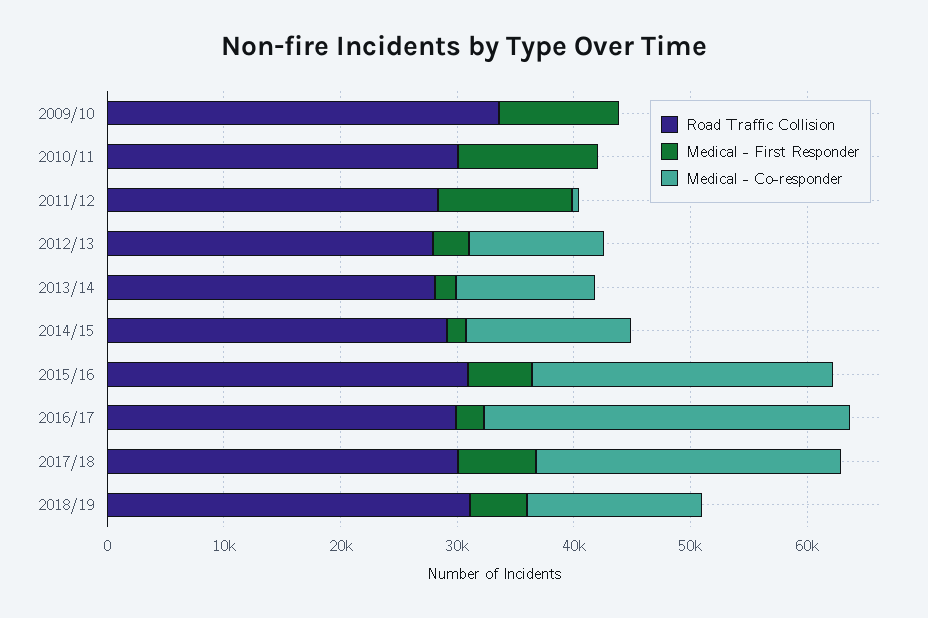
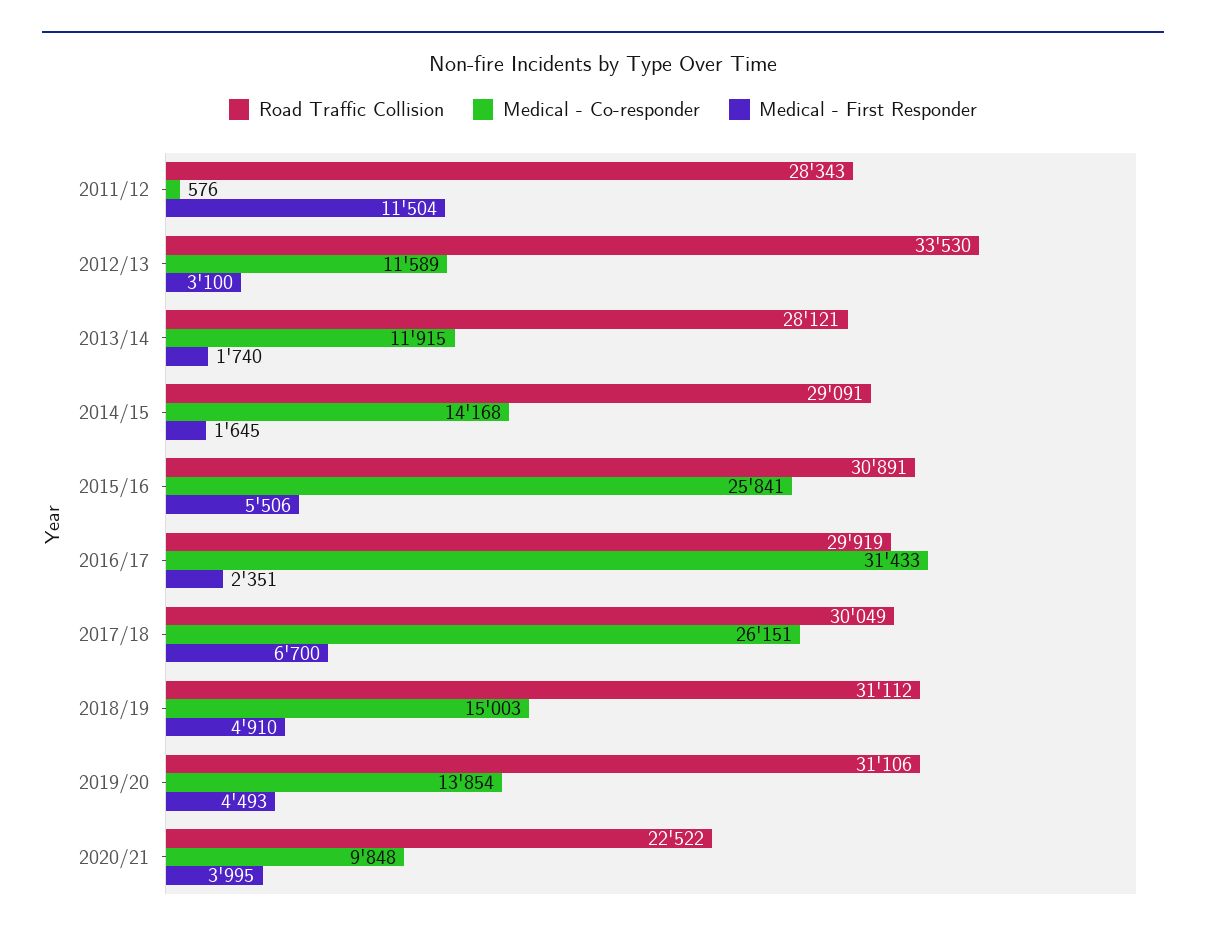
Road Traffic Collision, 2009/10: 34000 -> none
Medical - First Responder, 2009/10: 10000 -> none
Medical - Co-responder, 2009/10: 0 -> none
Road Traffic Collision, 2010/11: 30000 -> none
Medical - First Responder, 2010/11: 12000 -> none
Medical - Co-responder, 2010/11: 0 -> none
Road Traffic Collision, 2012/13: 28000 -> 33530
Road Traffic Collision, 2019/20: none -> 31106
Medical - Co-responder, 2019/20: none -> 13854
Medical - First Responder, 2019/20: none -> 4493
Road Traffic Collision, 2020/21: none -> 22522
Medical - Co-responder, 2020/21: none -> 9848
Medical - First Responder, 2020/21: none -> 3995

